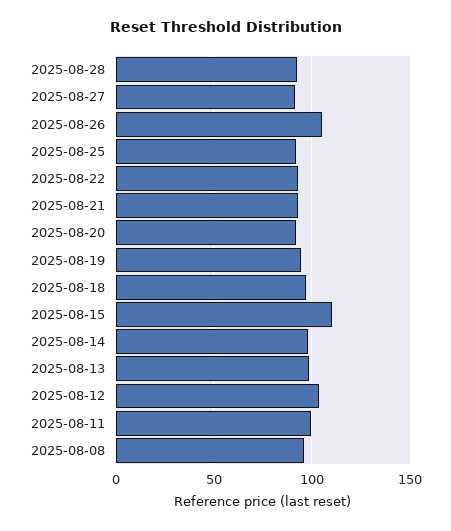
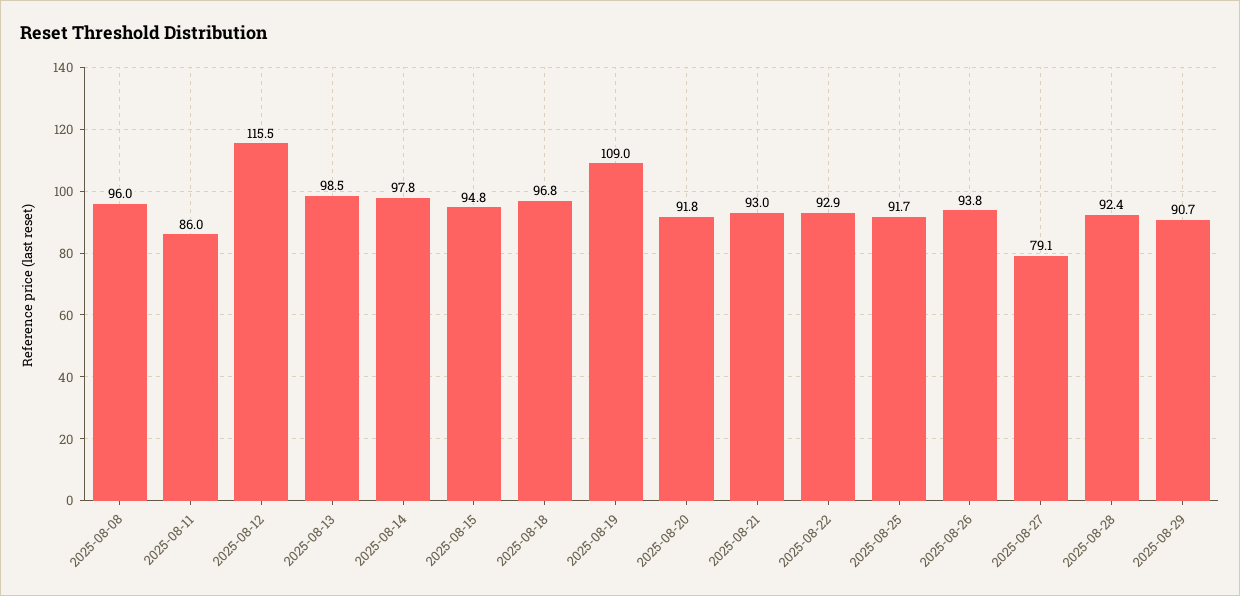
2025-08-27: 90 -> 79.1
2025-08-26: 105 -> 93.8
2025-08-19: 95 -> 109
2025-08-15: 110 -> 94.8
2025-08-12: 105 -> 115.5
2025-08-11: 100 -> 86
2025-08-29: none -> 90.7

